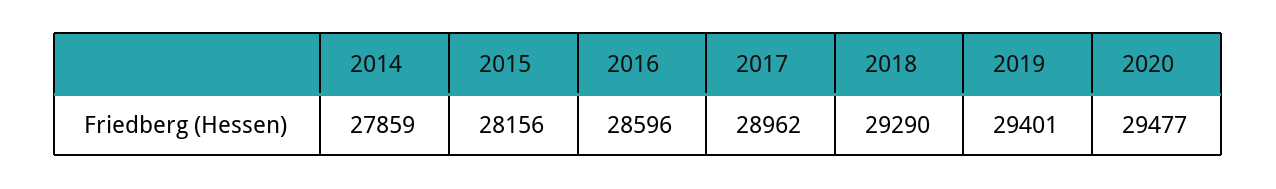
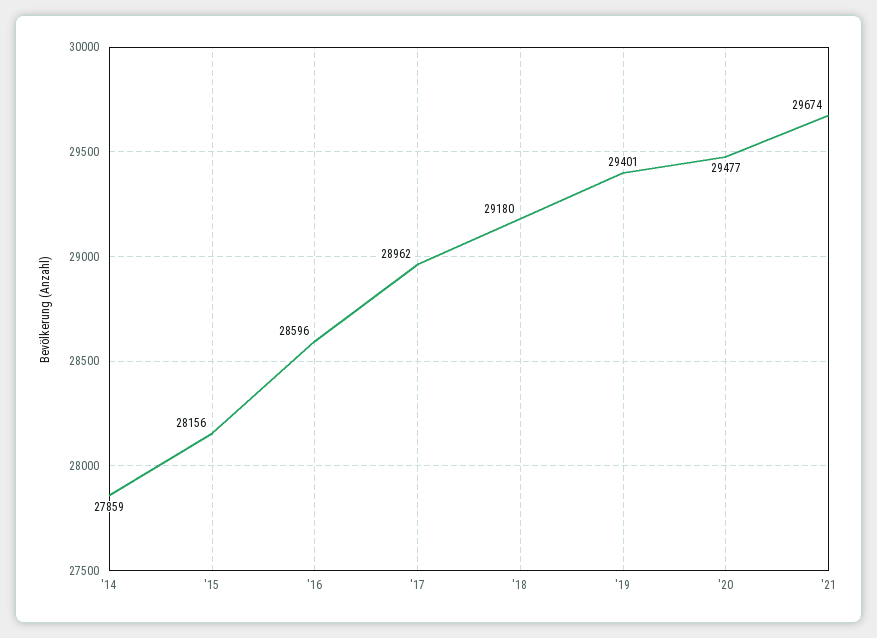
2018: 29290 -> 29180
'21: none -> 29674

